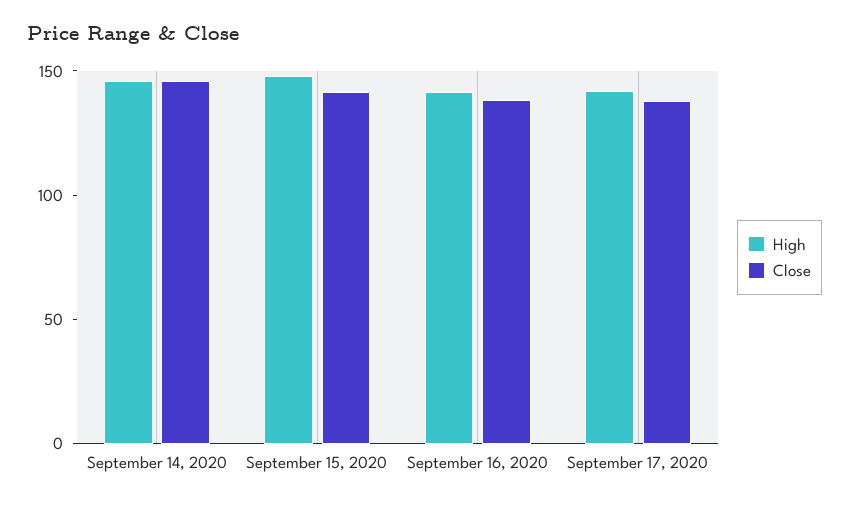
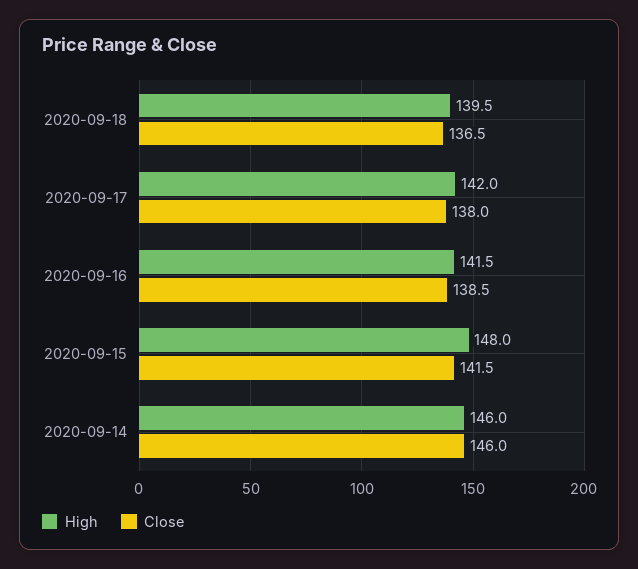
High, 2020-09-18: none -> 139.5
Close, 2020-09-18: none -> 136.5

